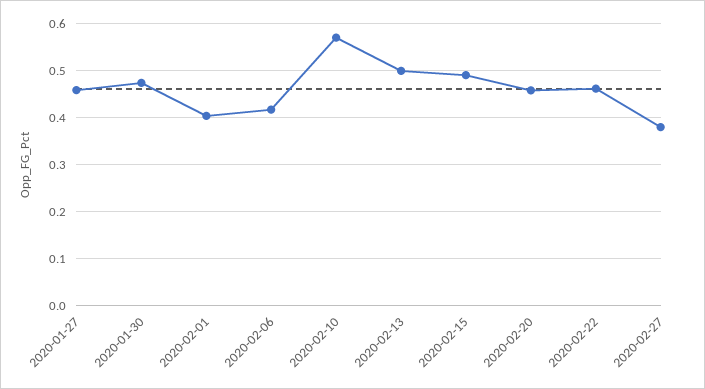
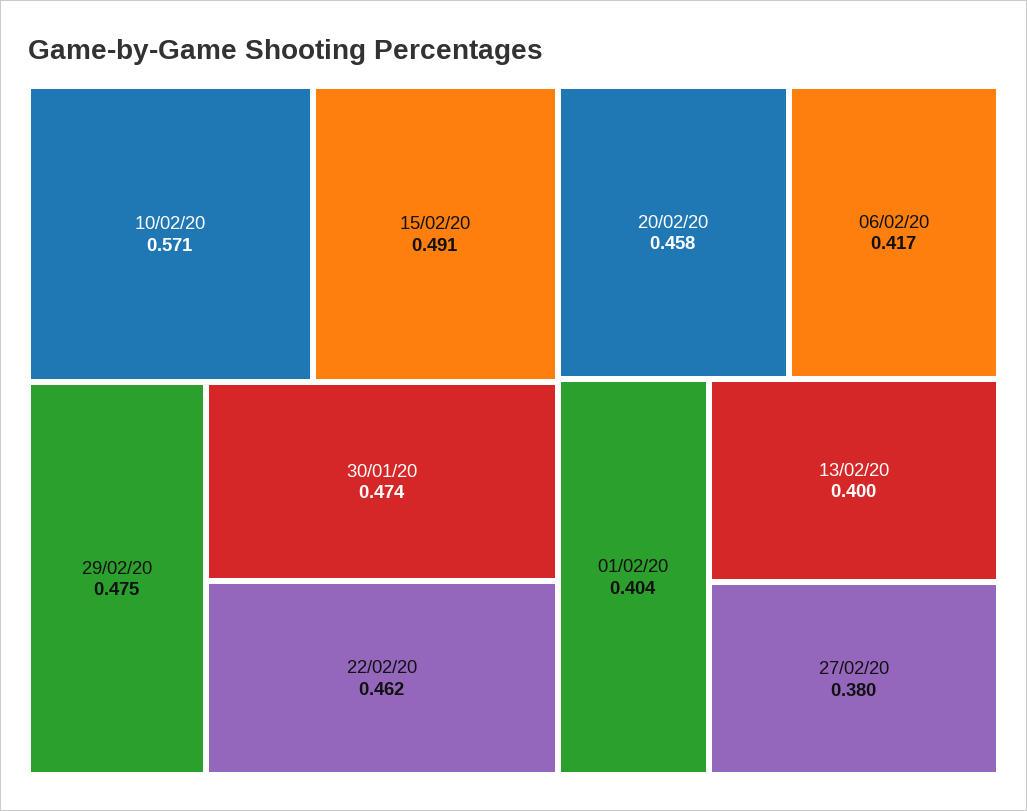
2020-01-27: 0.46 -> none
2020-02-13: 0.5 -> 0.4
29/02/20: none -> 0.475

